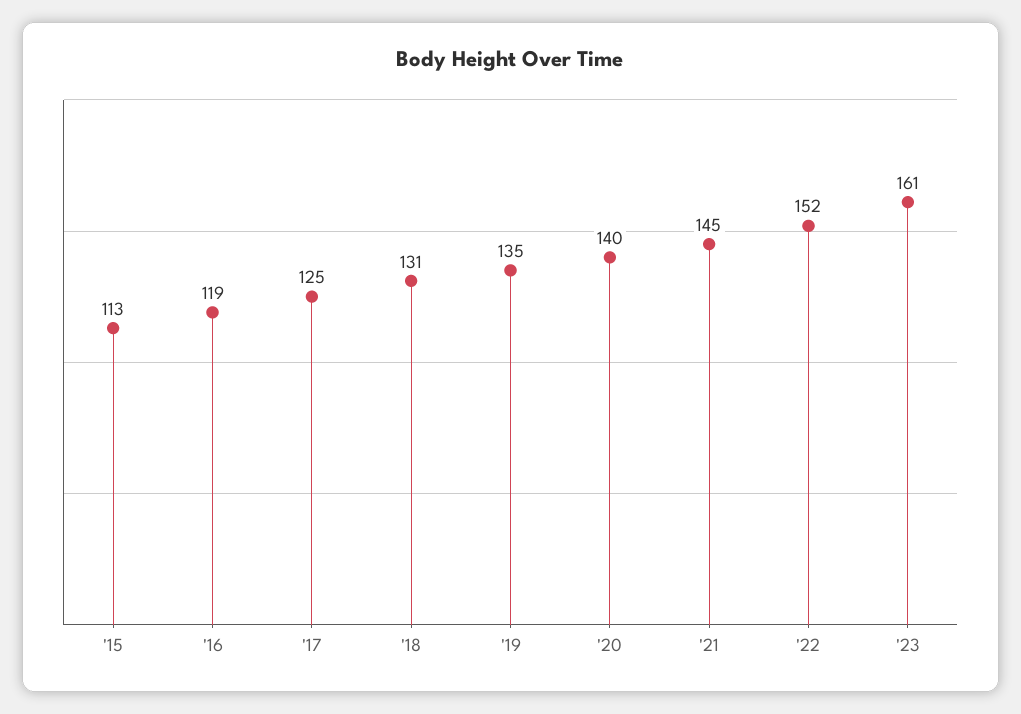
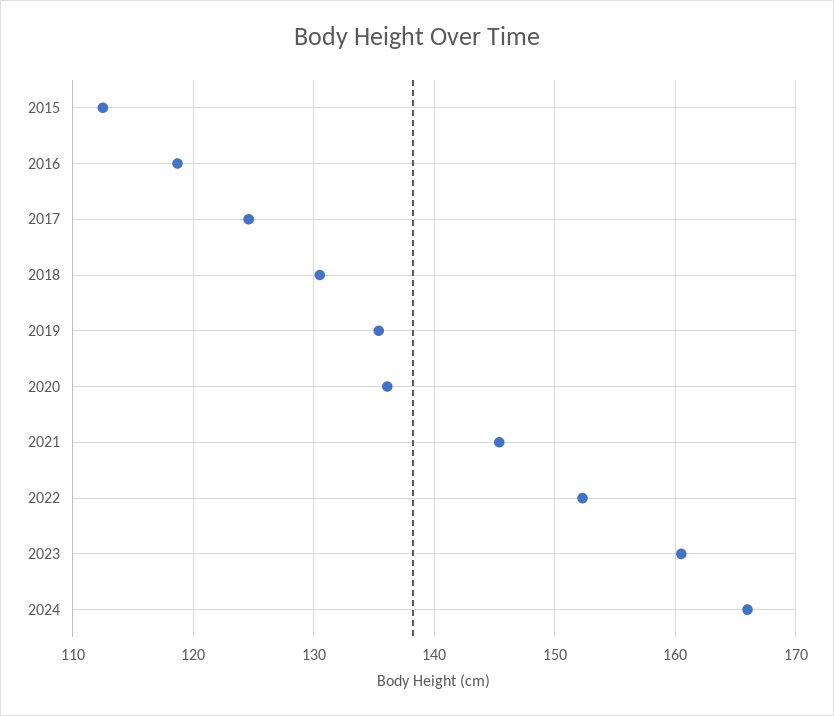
'20: 140 -> 136
2024: none -> 166

